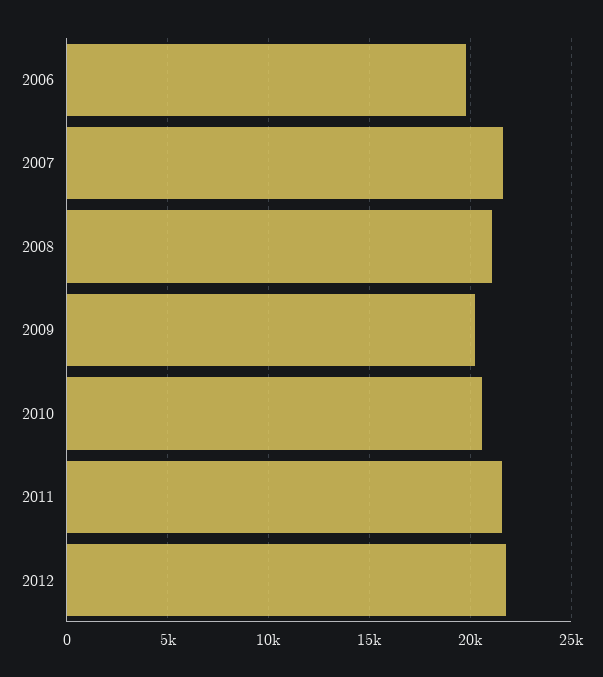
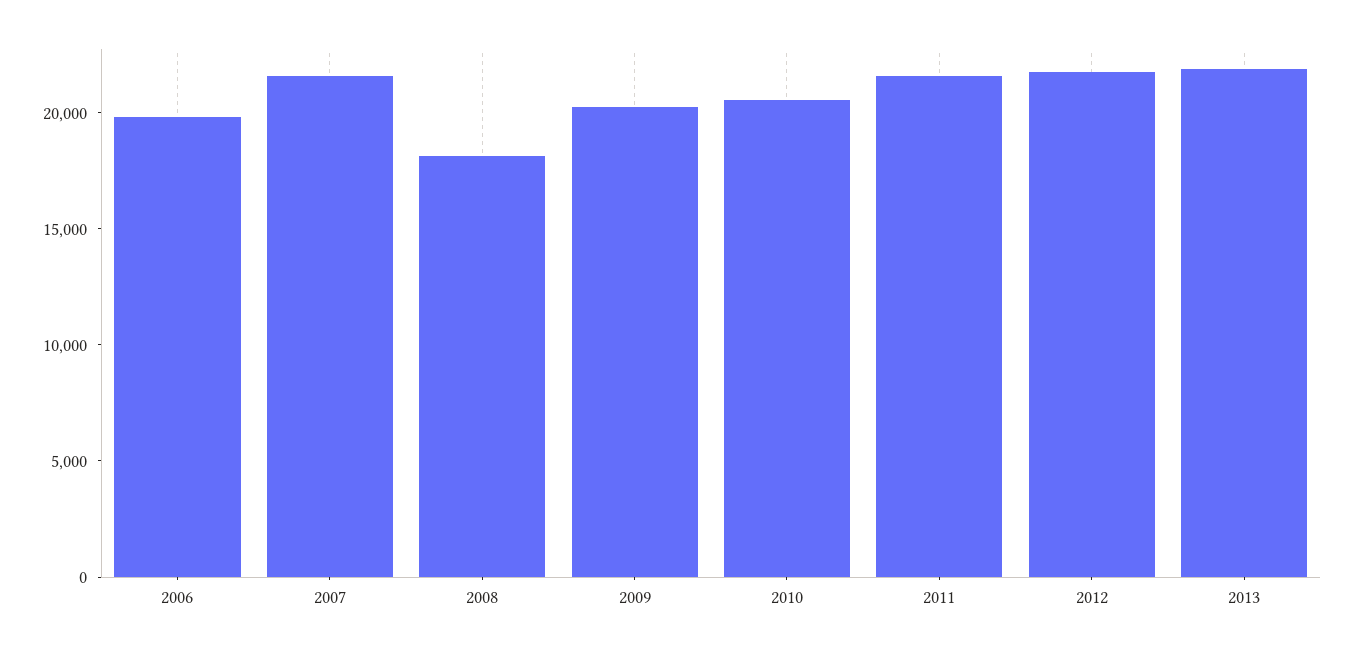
2008: 21000 -> 18000
2013: none -> 22000

